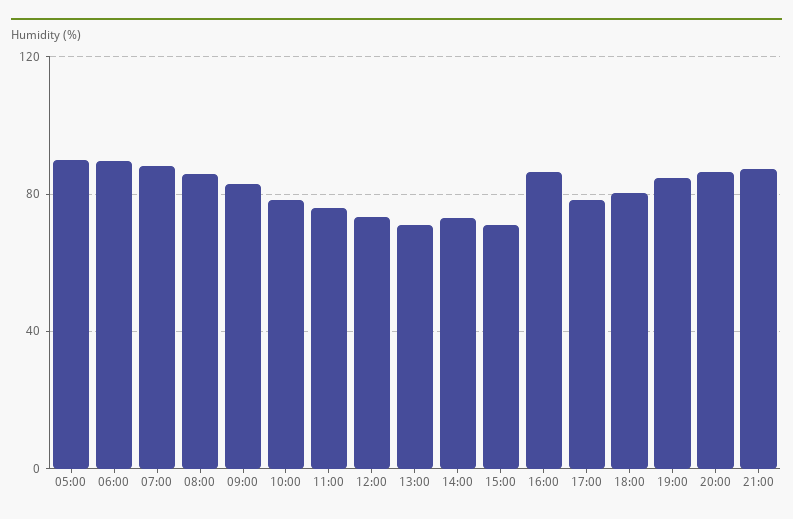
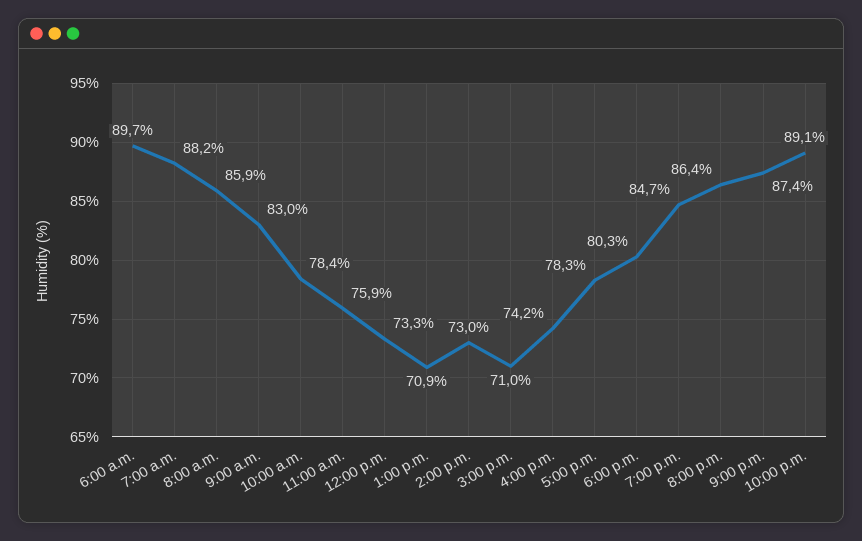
05:00: 90 -> none
16:00: 85 -> 74.2
10:00 p.m.: none -> 89.1

